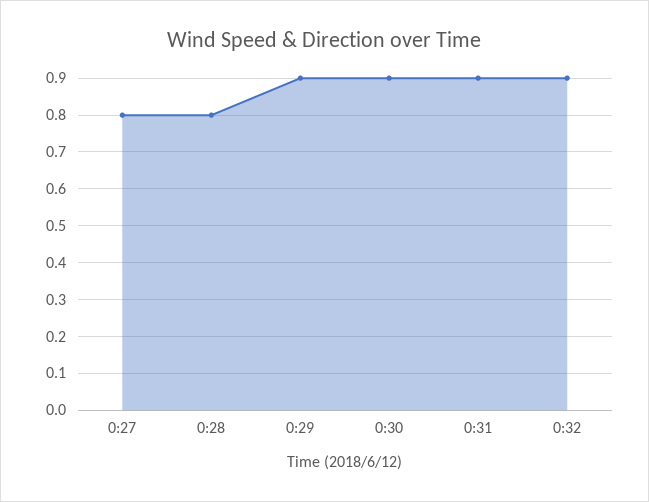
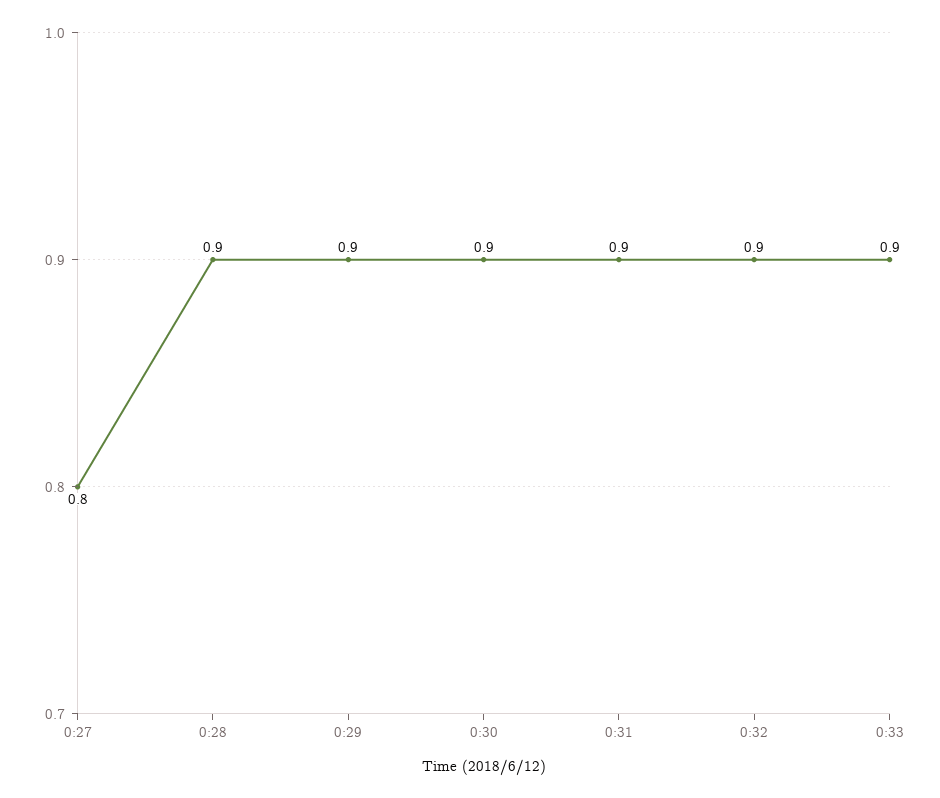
0:28: 0.8 -> 0.9
0:33: none -> 0.9

